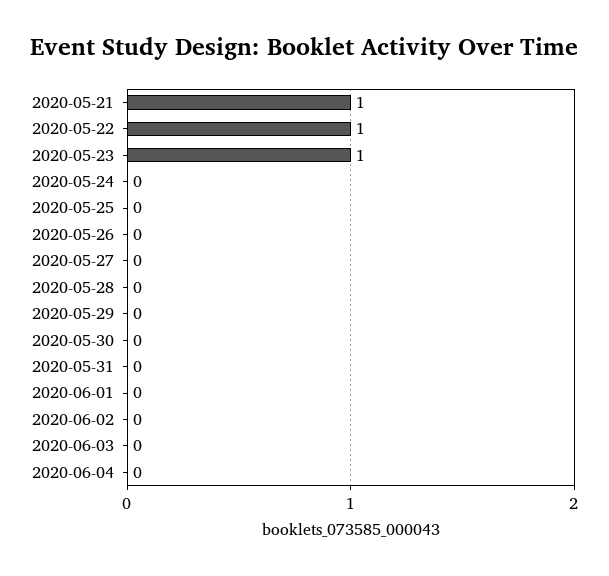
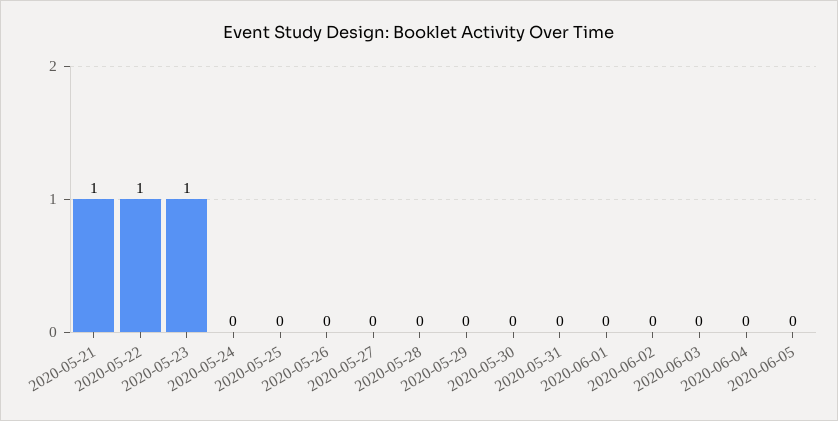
2020-06-05: none -> 0

